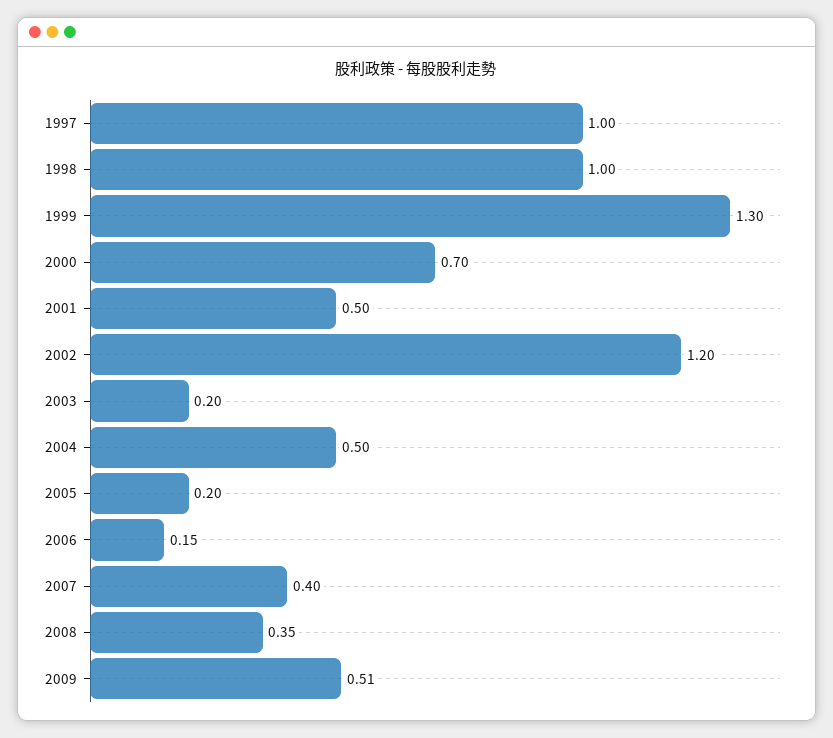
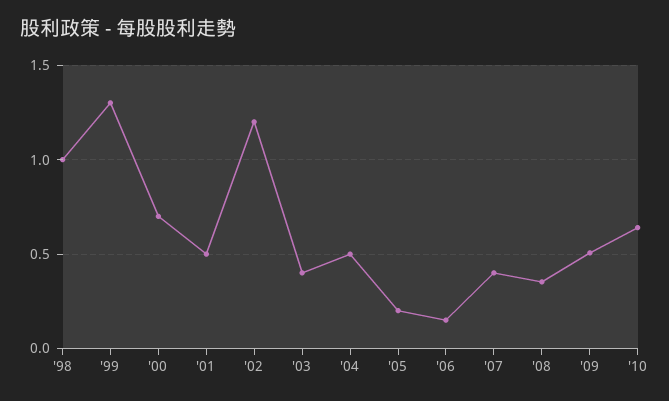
1997: 1 -> none
2003: 0.2 -> 0.4
'10: none -> 0.65

